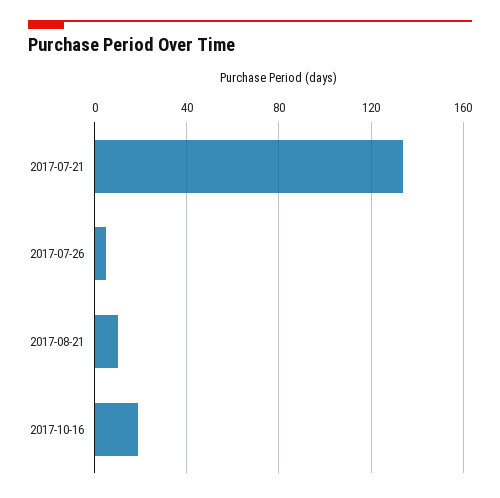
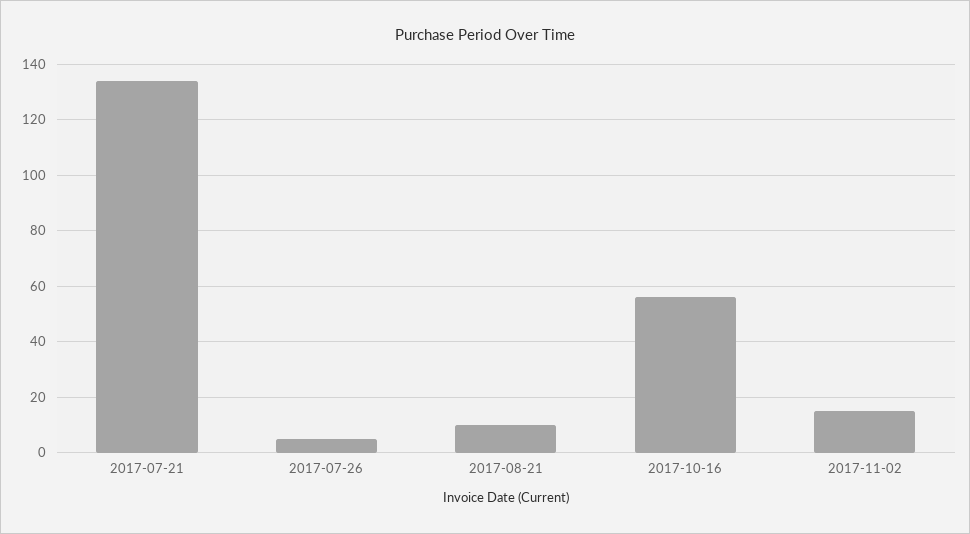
2017-10-16: 20 -> 55
2017-11-02: none -> 15

